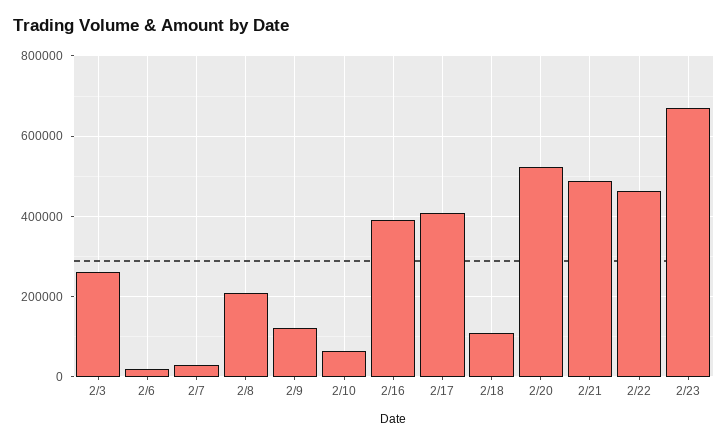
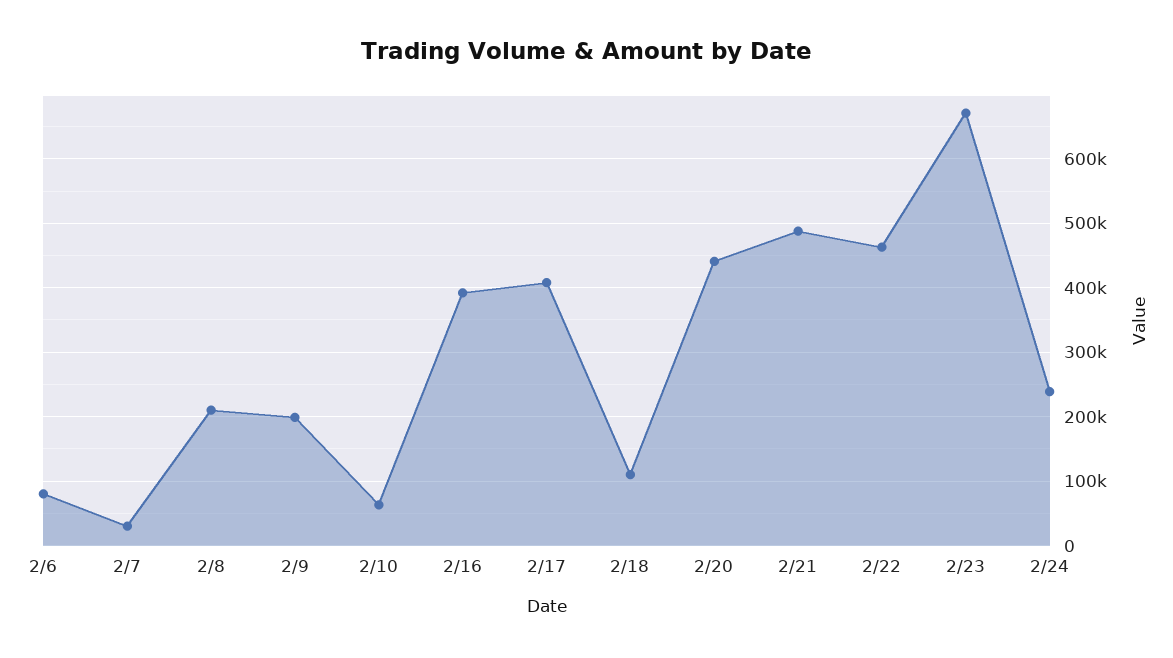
2/3: 260000 -> none
2/6: 20000 -> 80000
2/9: 120000 -> 200000
2/20: 520000 -> 440000
2/24: none -> 240000

